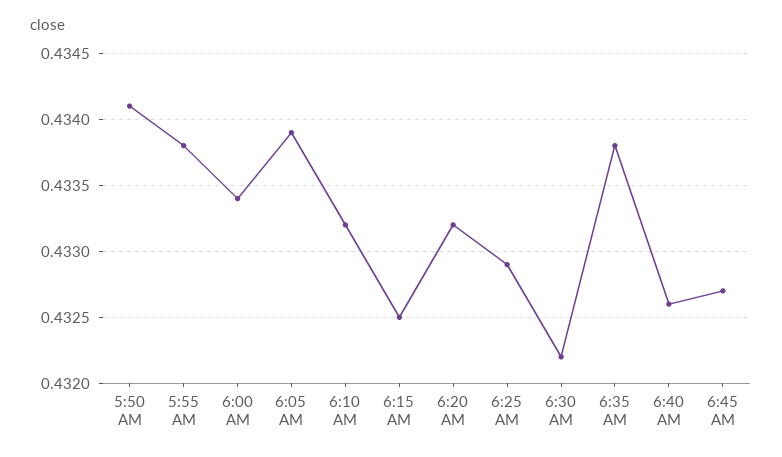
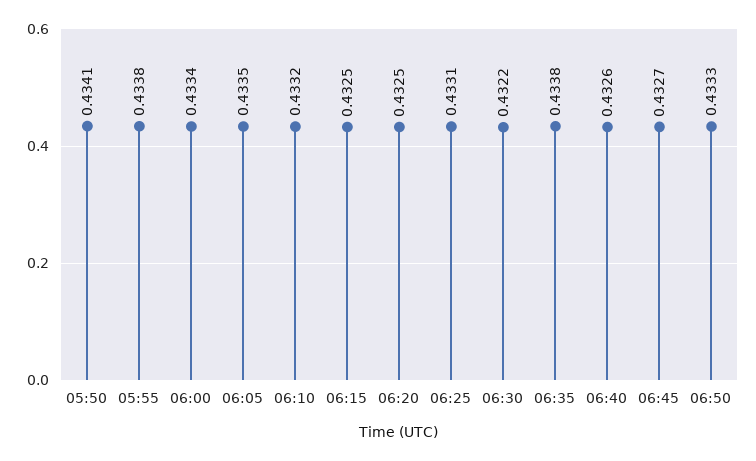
6:05 AM: 0.4339 -> 0.4335
6:20 AM: 0.4332 -> 0.4325
6:25 AM: 0.4329 -> 0.4331
06:50: none -> 0.4333

